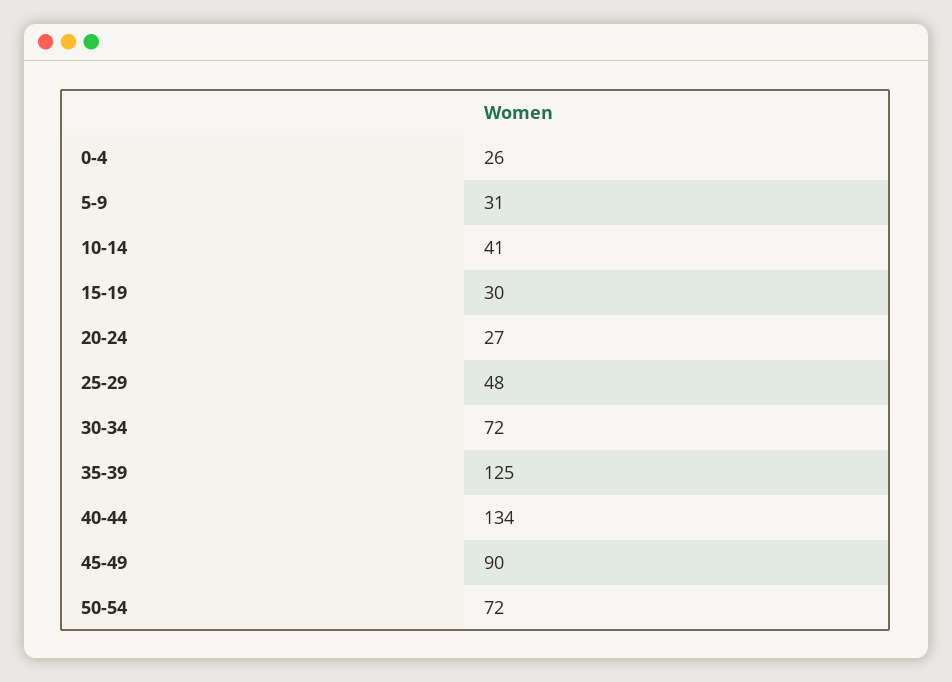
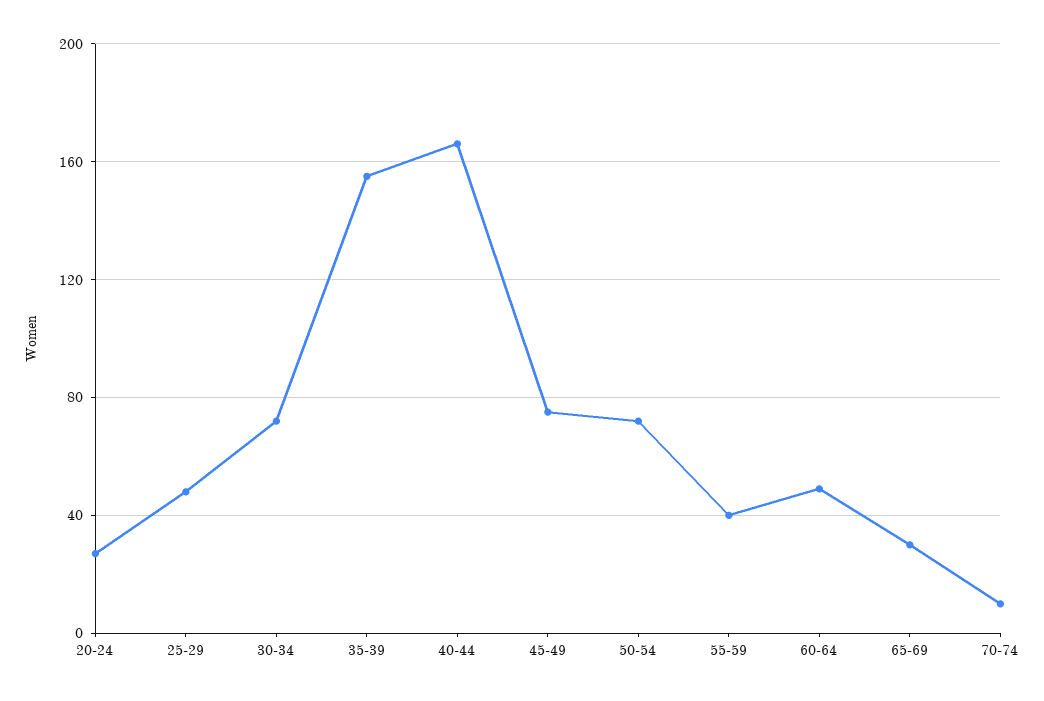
0-4: 26 -> none
5-9: 31 -> none
10-14: 41 -> none
15-19: 30 -> none
35-39: 125 -> 155
40-44: 134 -> 165
45-49: 90 -> 75
55-59: none -> 40
60-64: none -> 50
65-69: none -> 30
70-74: none -> 10

